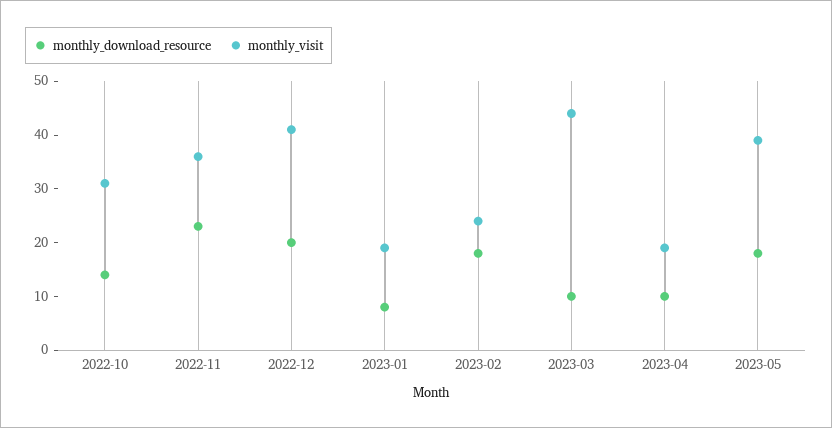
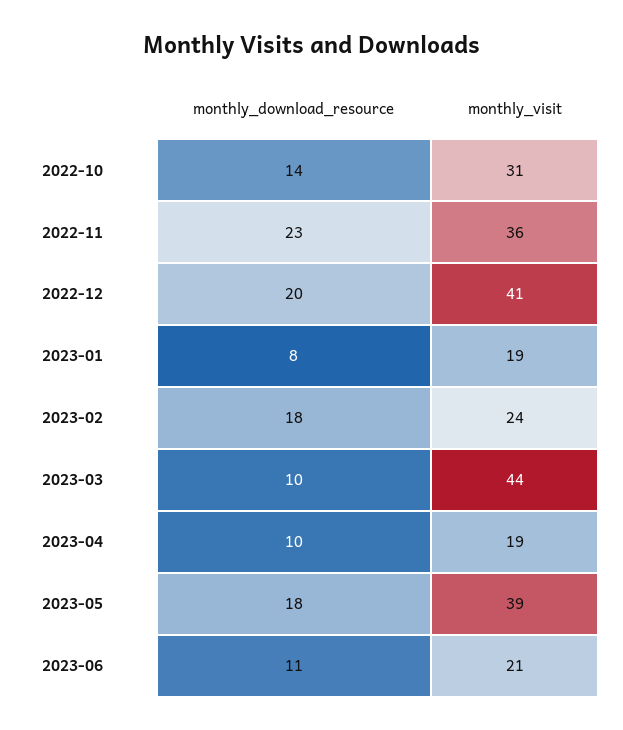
monthly_download_resource, 2023-06: none -> 11
monthly_visit, 2023-06: none -> 21

